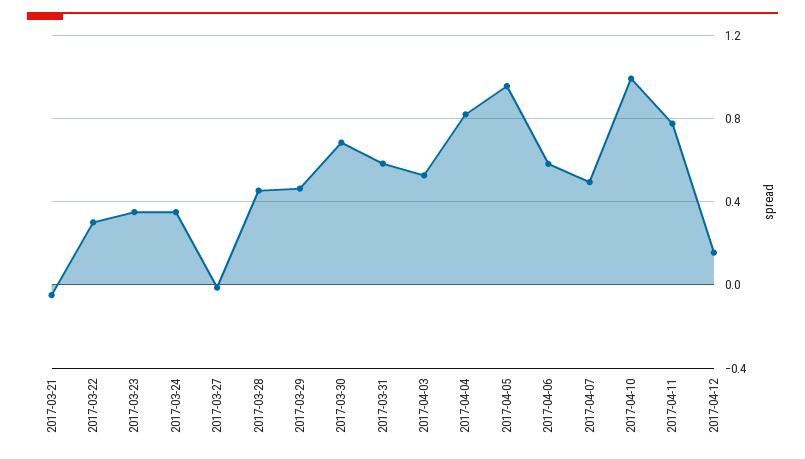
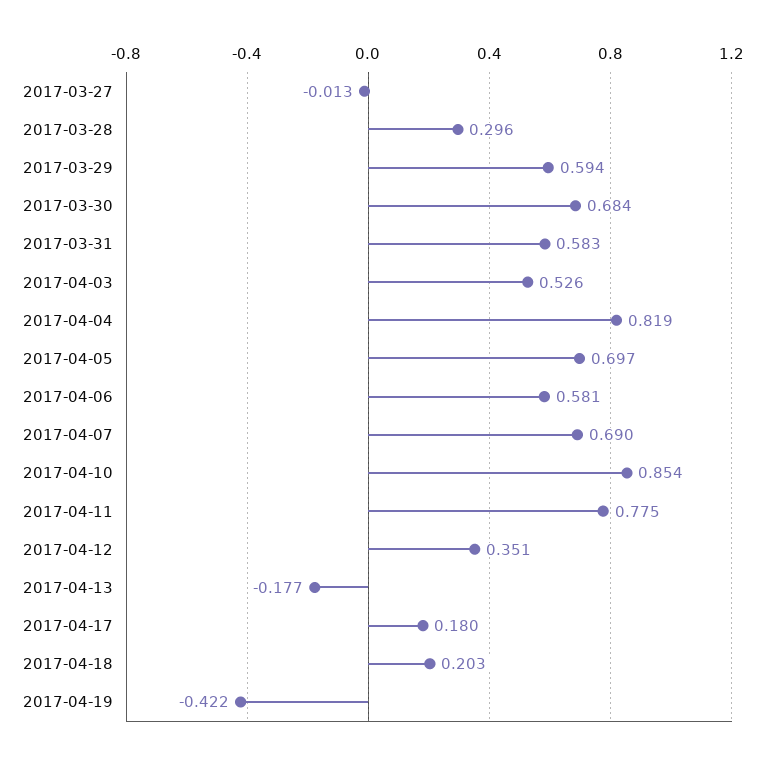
2017-03-21: -0.05 -> none
2017-03-22: 0.3 -> none
2017-03-23: 0.35 -> none
2017-03-24: 0.35 -> none
2017-03-28: 0.45 -> 0.296
2017-03-29: 0.45 -> 0.594
2017-04-05: 0.95 -> 0.697
2017-04-07: 0.5 -> 0.69
2017-04-10: 1 -> 0.854
2017-04-12: 0.15 -> 0.351
2017-04-13: none -> -0.177
2017-04-17: none -> 0.18
2017-04-18: none -> 0.203
2017-04-19: none -> -0.422

